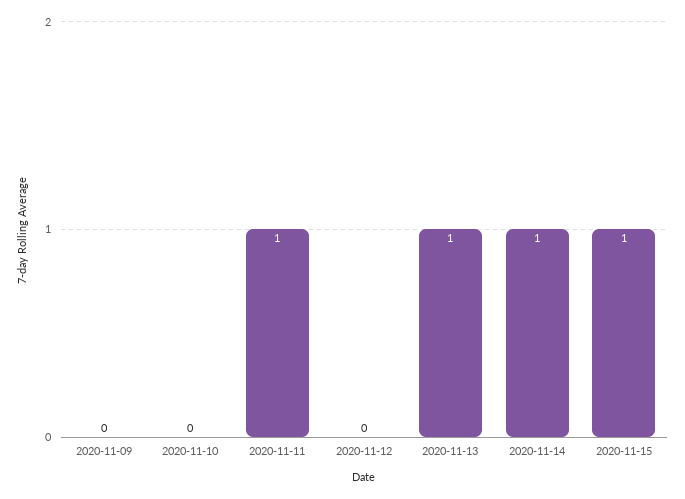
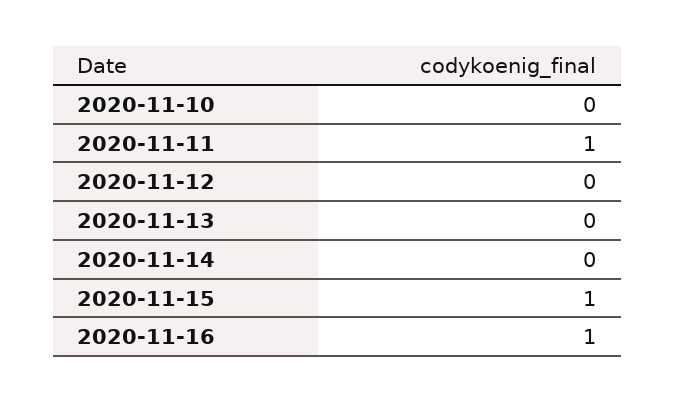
2020-11-09: 0 -> none
2020-11-13: 1 -> 0
2020-11-14: 1 -> 0
2020-11-16: none -> 1

